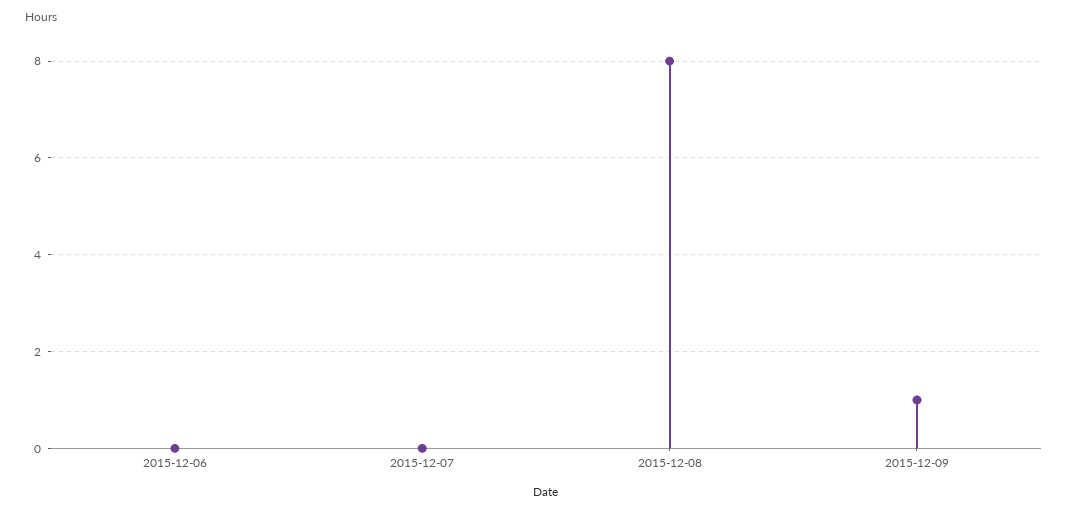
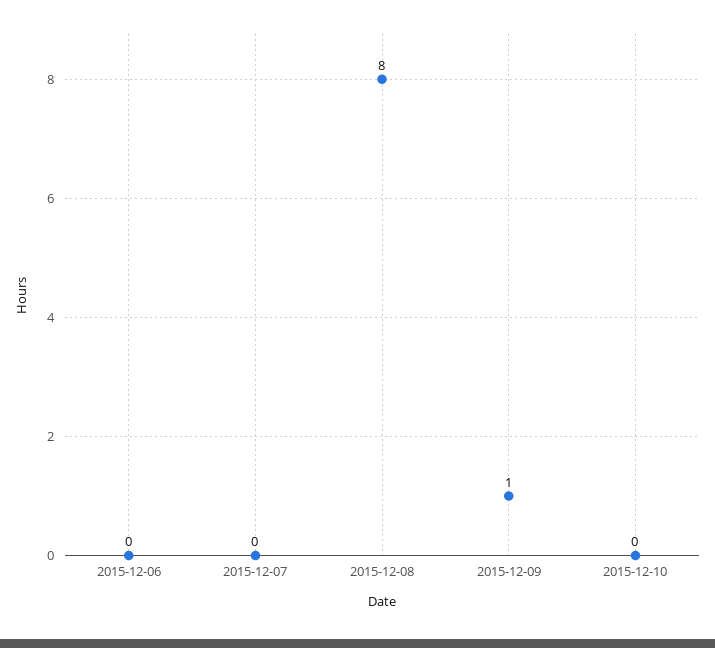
2015-12-10: none -> 0

